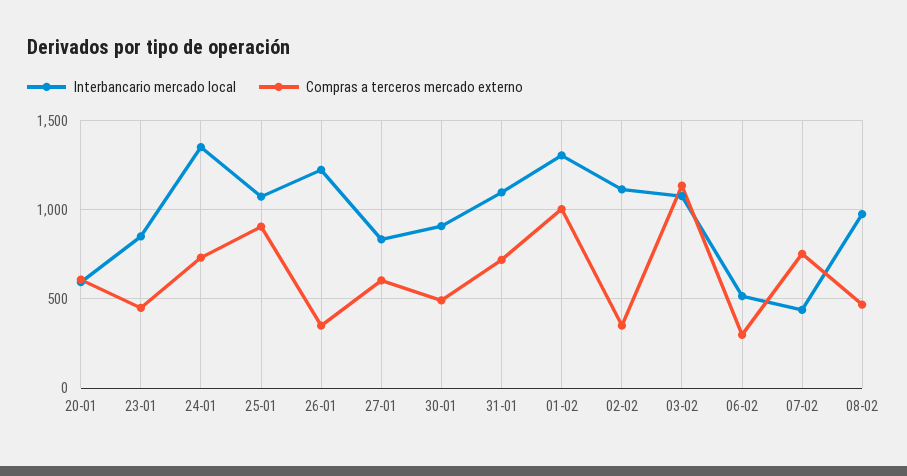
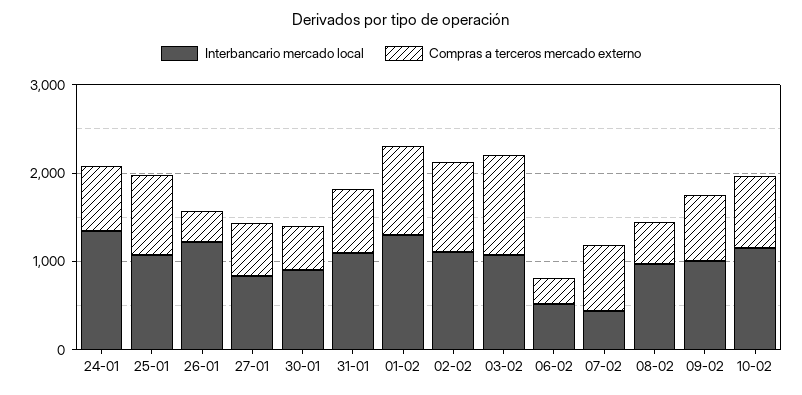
Interbancario mercado local, 20-01: 600 -> none
Compras a terceros mercado externo, 20-01: 600 -> none
Interbancario mercado local, 23-01: 850 -> none
Compras a terceros mercado externo, 23-01: 450 -> none
Compras a terceros mercado externo, 02-02: 350 -> 1000
Interbancario mercado local, 09-02: none -> 1000
Compras a terceros mercado externo, 09-02: none -> 800
Interbancario mercado local, 10-02: none -> 1200
Compras a terceros mercado externo, 10-02: none -> 800

